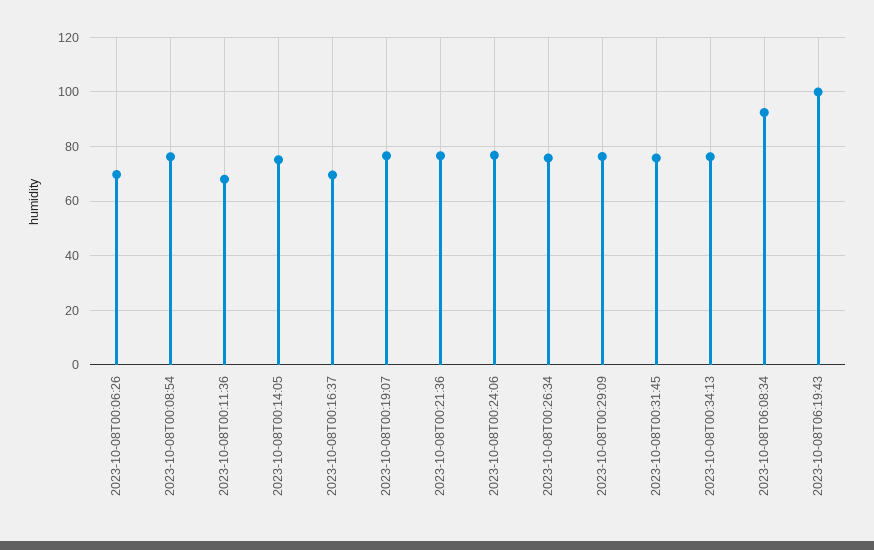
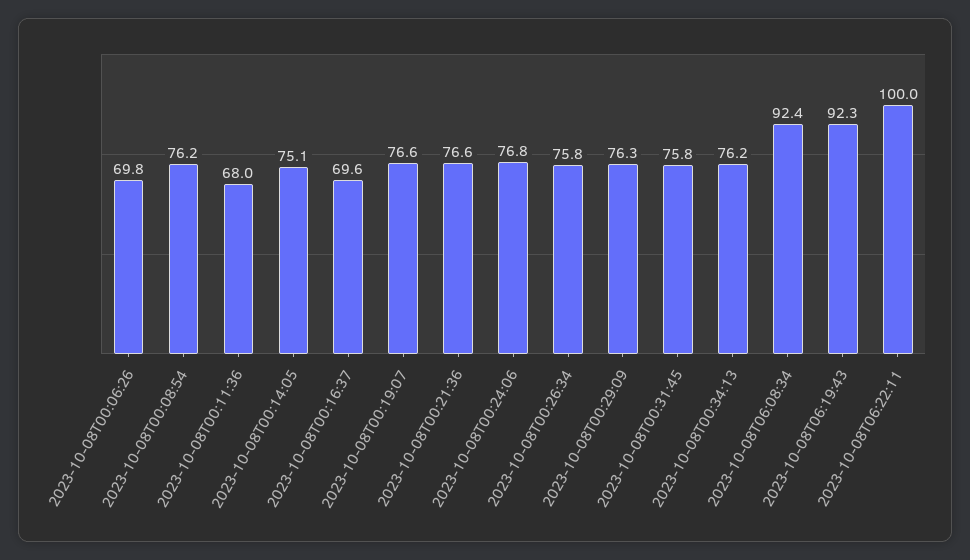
2023-10-08T06:19:43: 100 -> 92.3
2023-10-08T06:22:11: none -> 100

